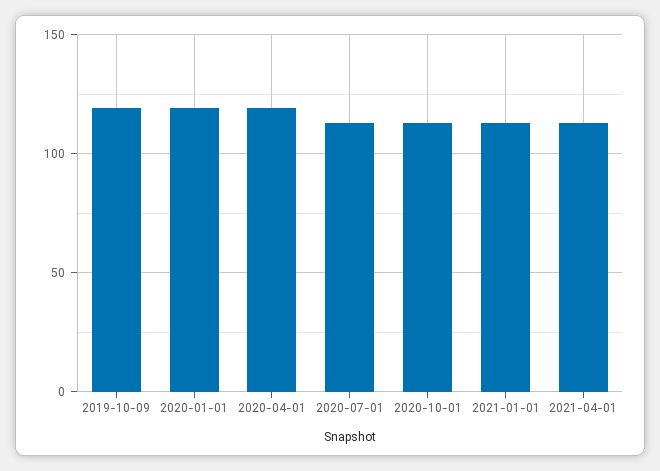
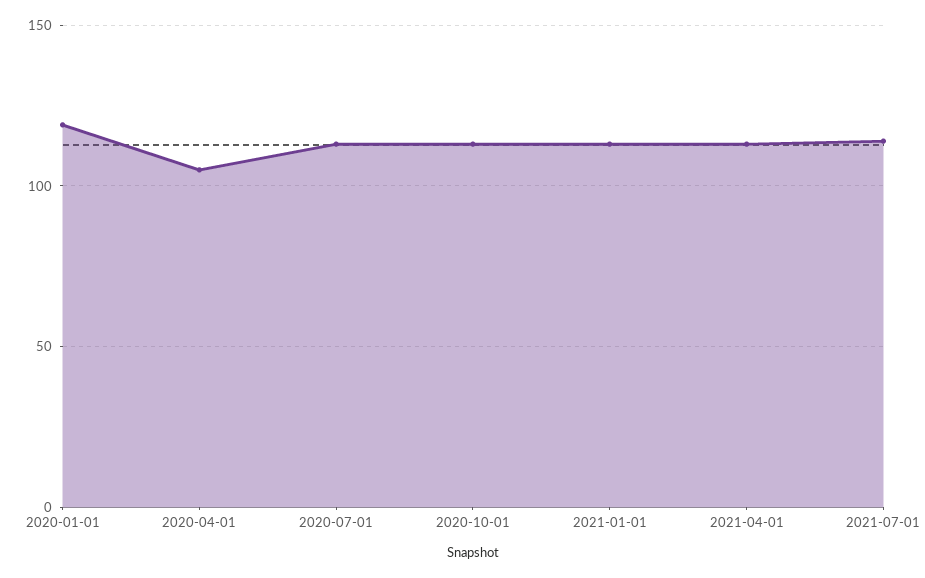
2019-10-09: 120 -> none
2020-04-01: 120 -> 105
2021-07-01: none -> 115

